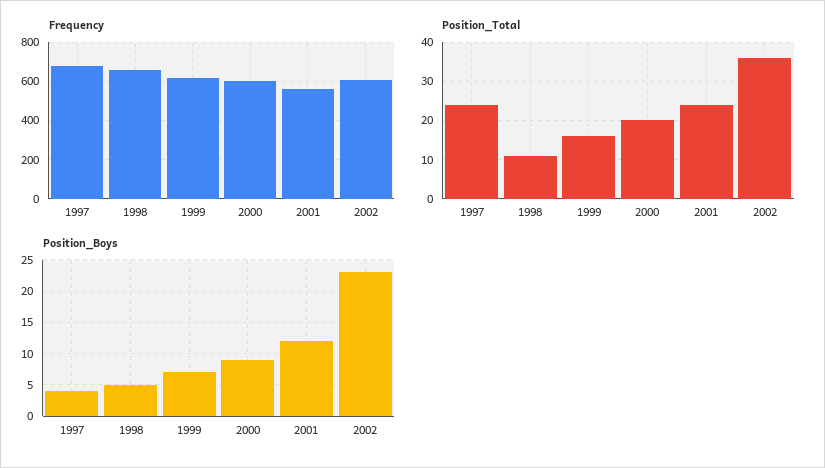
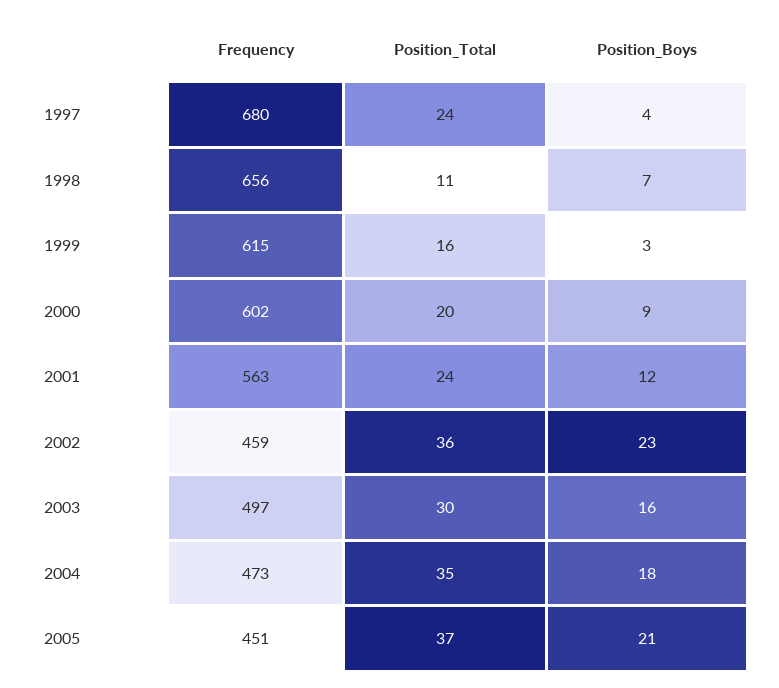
Frequency, 2002: 600 -> 459
Position_Boys, 1998: 5 -> 7
Position_Boys, 1999: 7 -> 3
Frequency, 2003: none -> 497
Position_Total, 2003: none -> 30
Position_Boys, 2003: none -> 16
Frequency, 2004: none -> 473
Position_Total, 2004: none -> 35
Position_Boys, 2004: none -> 18
Frequency, 2005: none -> 451
Position_Total, 2005: none -> 37
Position_Boys, 2005: none -> 21

